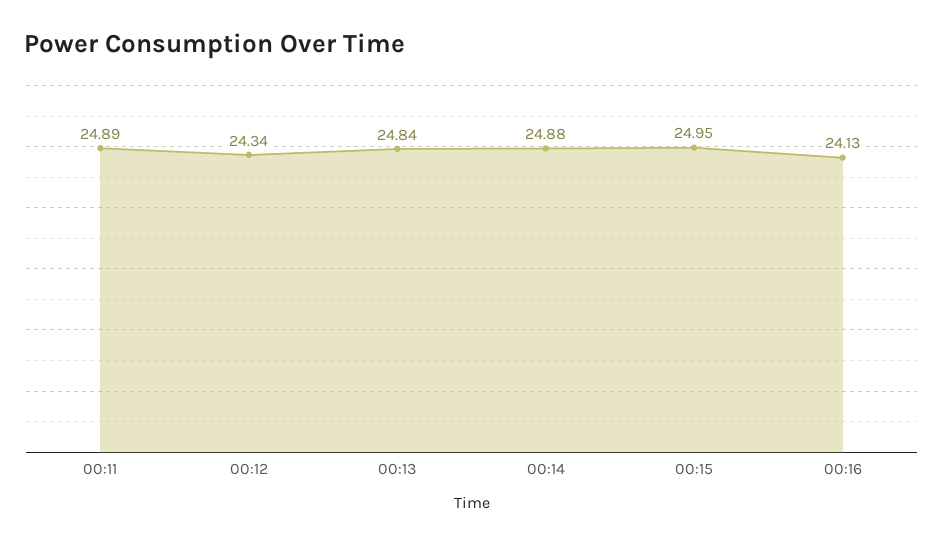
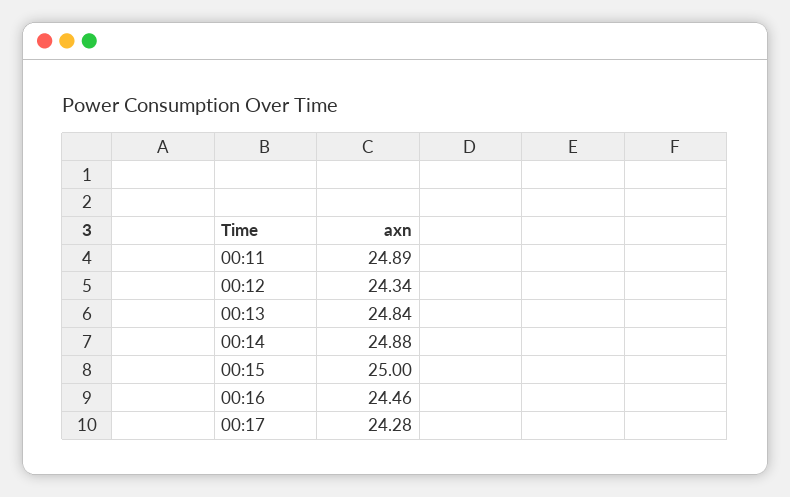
00:15: 24.95 -> 25
00:16: 24.13 -> 24.46
00:17: none -> 24.28

